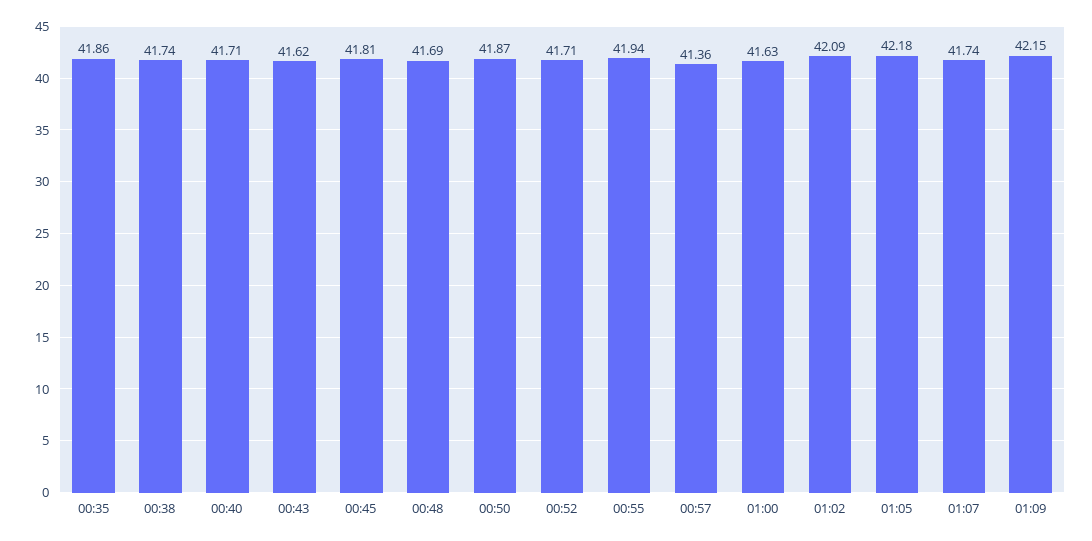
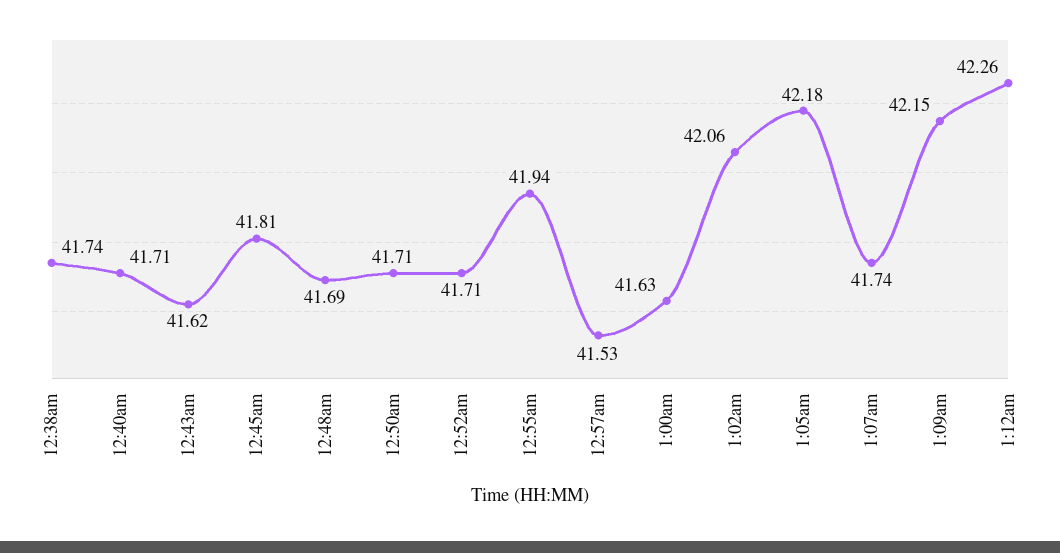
00:35: 41.86 -> none
00:50: 41.87 -> 41.71
00:57: 41.36 -> 41.53
01:02: 42.09 -> 42.06
1:12am: none -> 42.26

